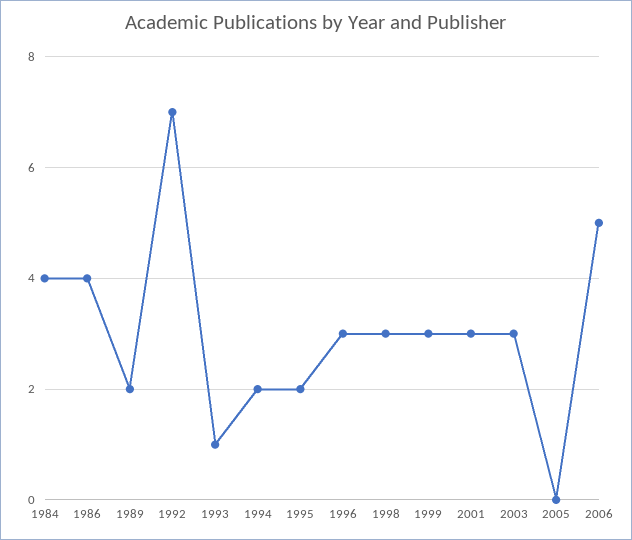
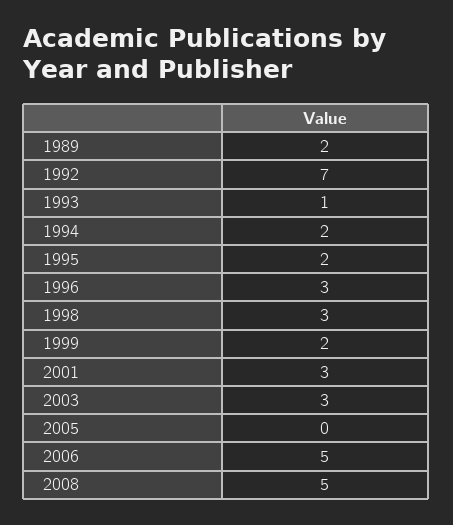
1984: 4 -> none
1986: 4 -> none
1999: 3 -> 2
2008: none -> 5

